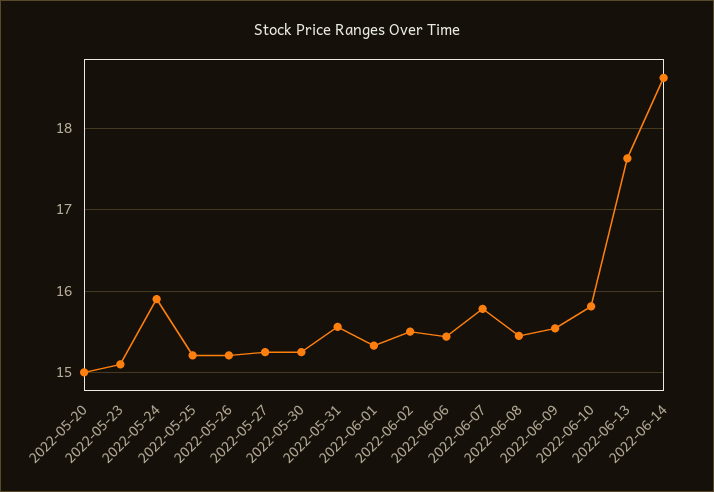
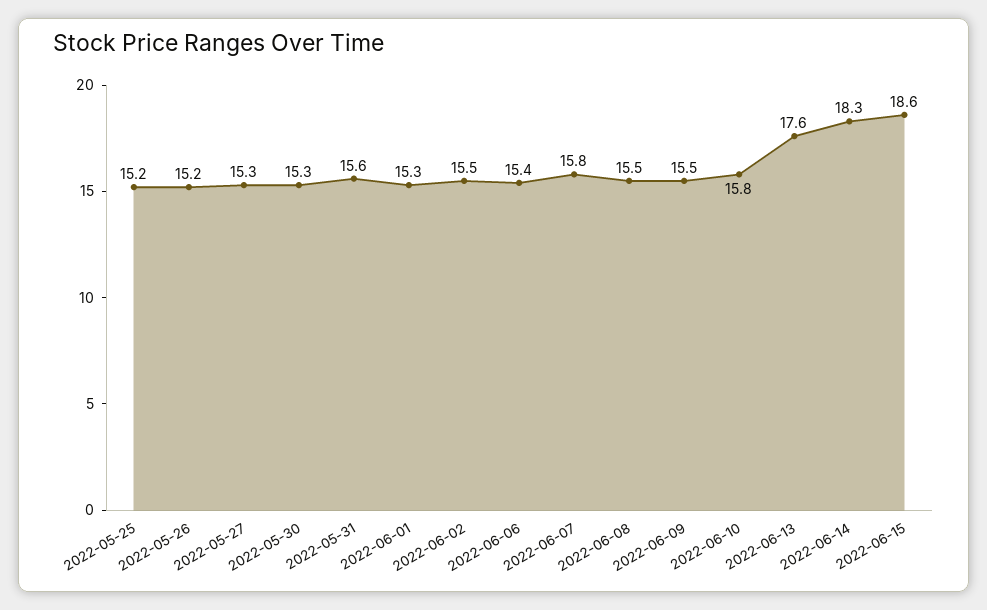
2022-05-20: 15 -> none
2022-05-23: 15.1 -> none
2022-05-24: 15.9 -> none
2022-06-14: 18.6 -> 18.3
2022-06-15: none -> 18.6

